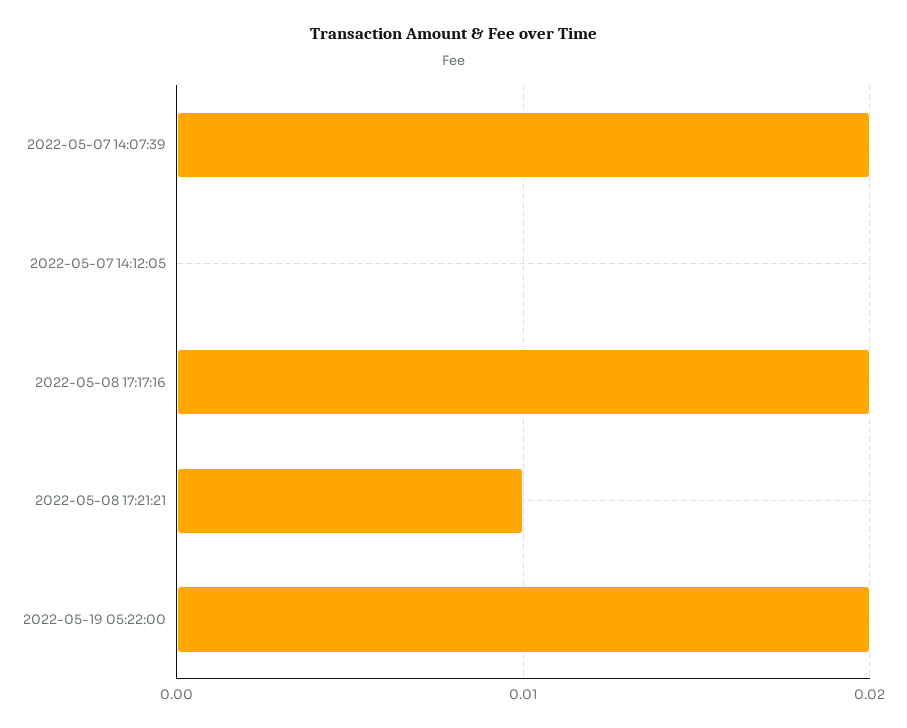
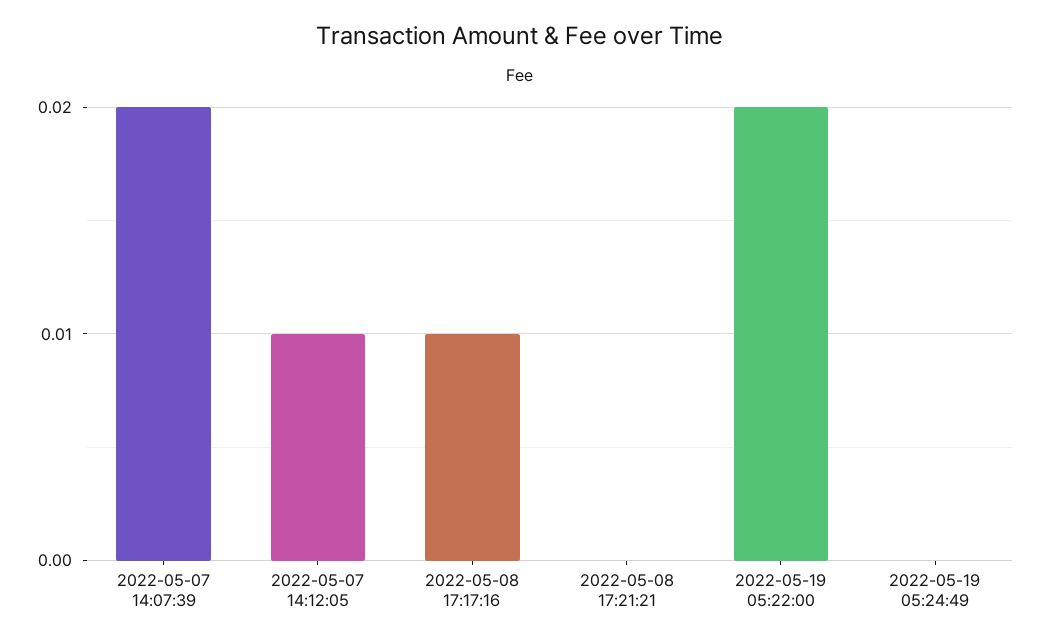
2022-05-07 14:12:05: 0 -> 0.01
2022-05-08 17:17:16: 0.02 -> 0.01
2022-05-08 17:21:21: 0.01 -> 0
2022-05-19 05:24:49: none -> 0

